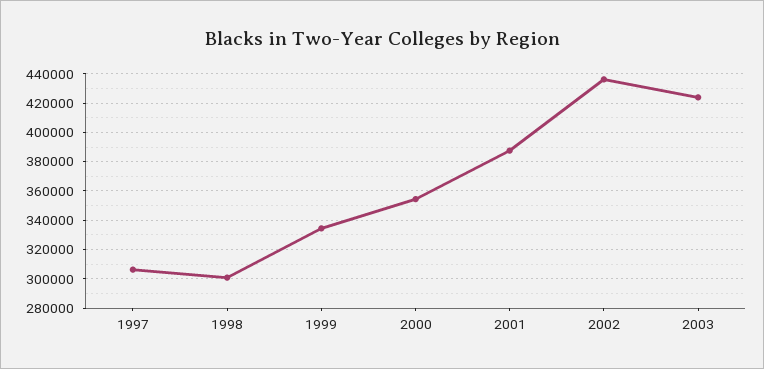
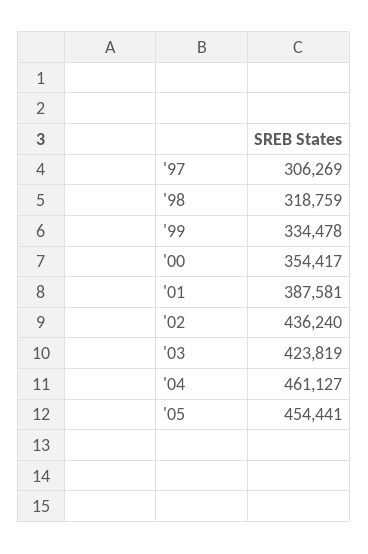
1998: 300000 -> 318759
'04: none -> 461127
'05: none -> 454441

